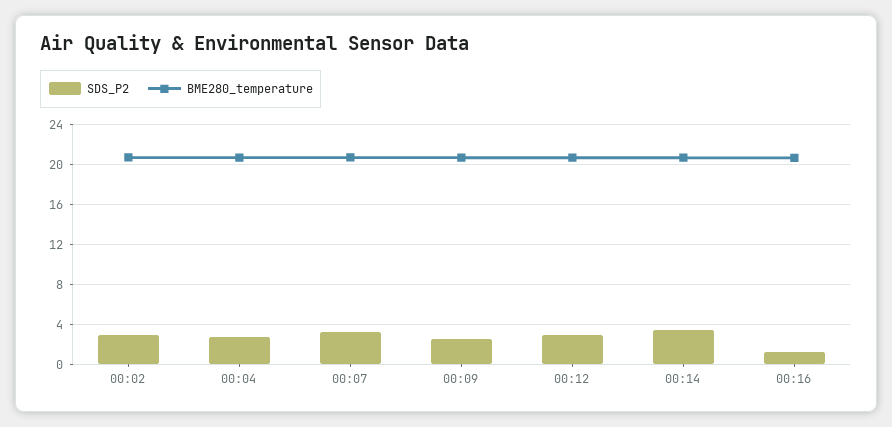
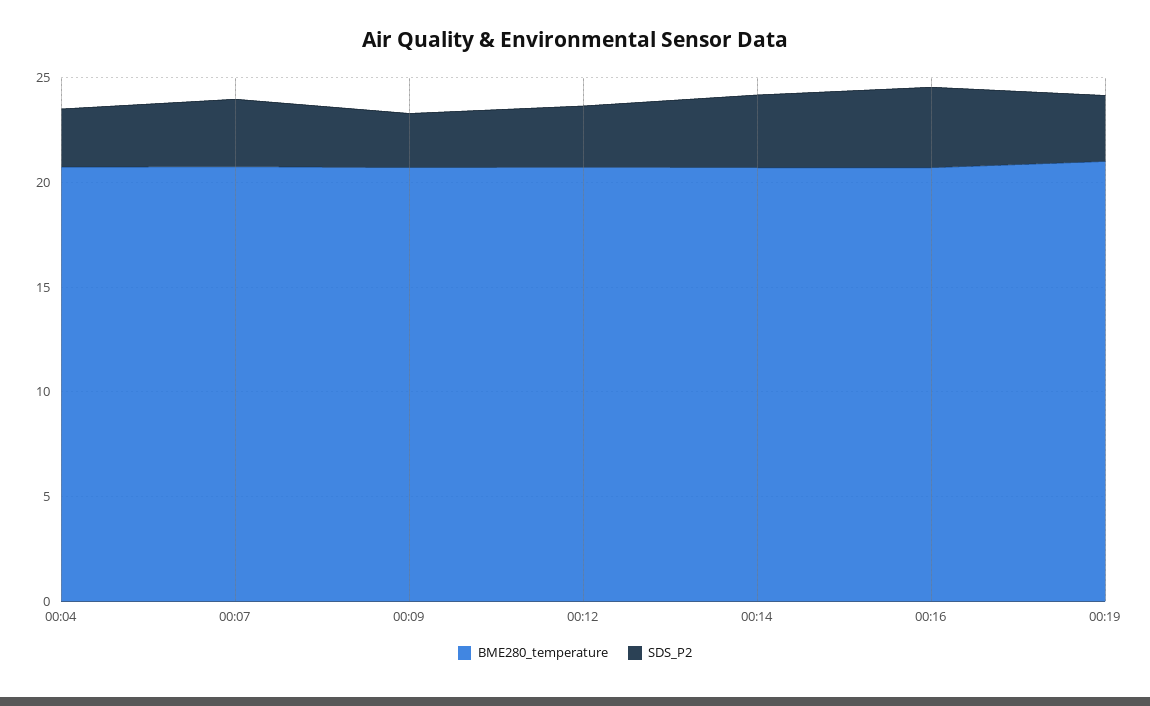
SDS_P2, 00:02: 3 -> none
BME280_temperature, 00:02: 21 -> none
SDS_P2, 00:16: 1 -> 4
BME280_temperature, 00:19: none -> 21
SDS_P2, 00:19: none -> 3

